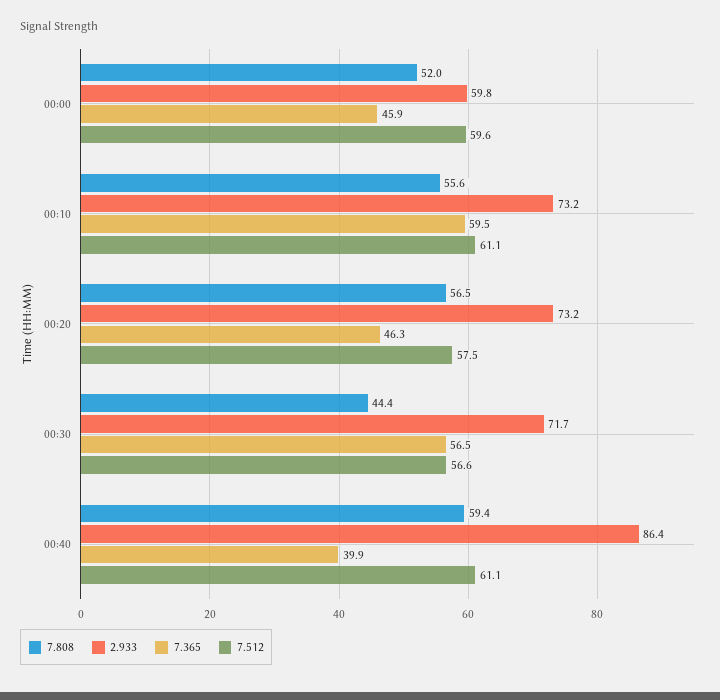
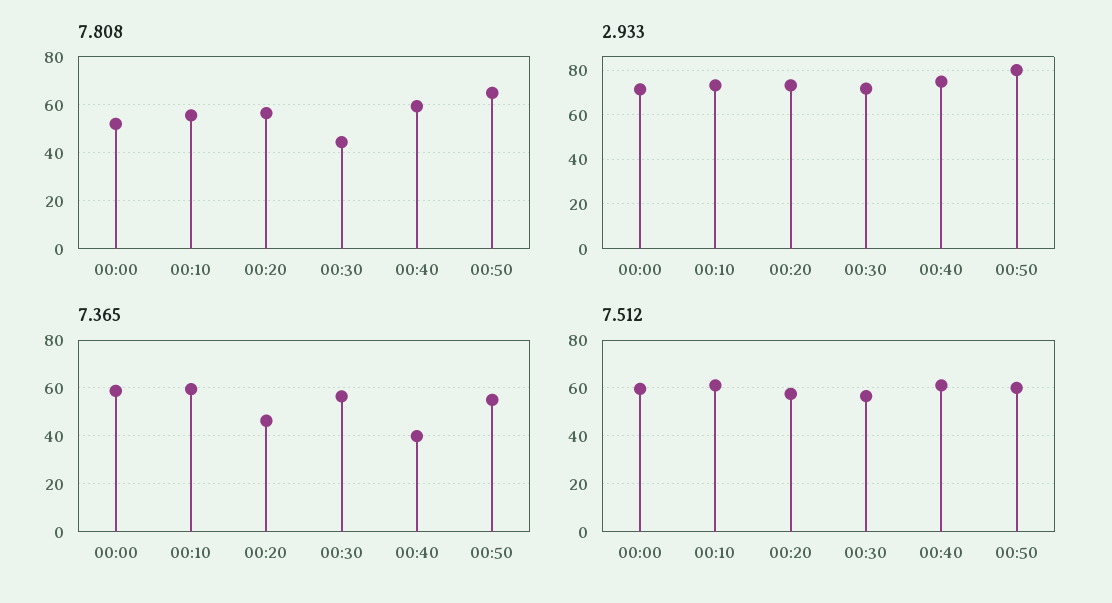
2.933, 00:00: 59.8 -> 70
7.365, 00:00: 45.9 -> 60
2.933, 00:40: 86.4 -> 75
7.808, 00:50: none -> 65
2.933, 00:50: none -> 80
7.365, 00:50: none -> 55
7.512, 00:50: none -> 60

